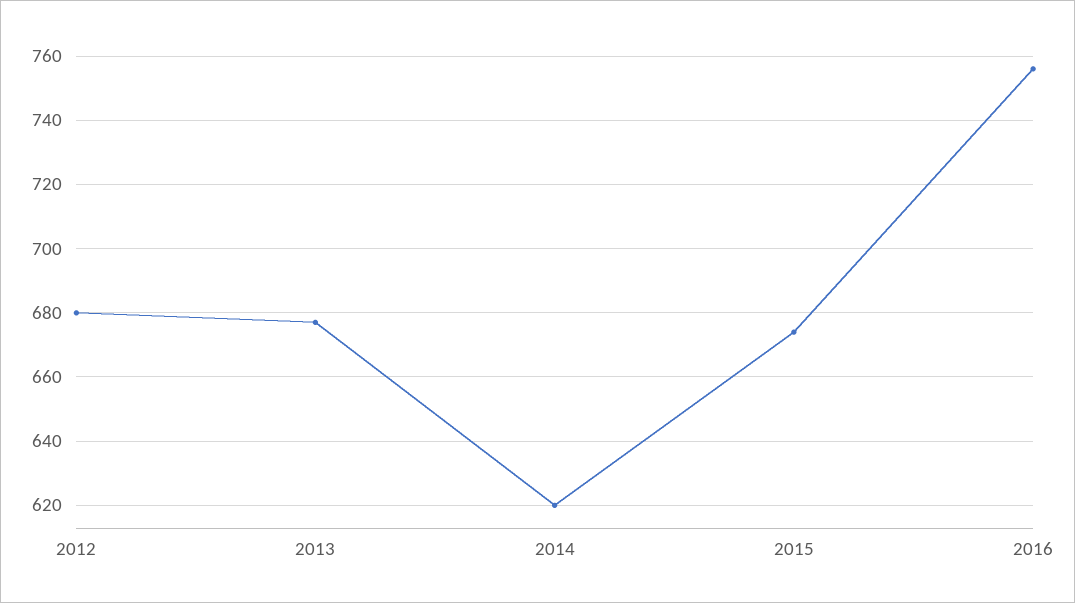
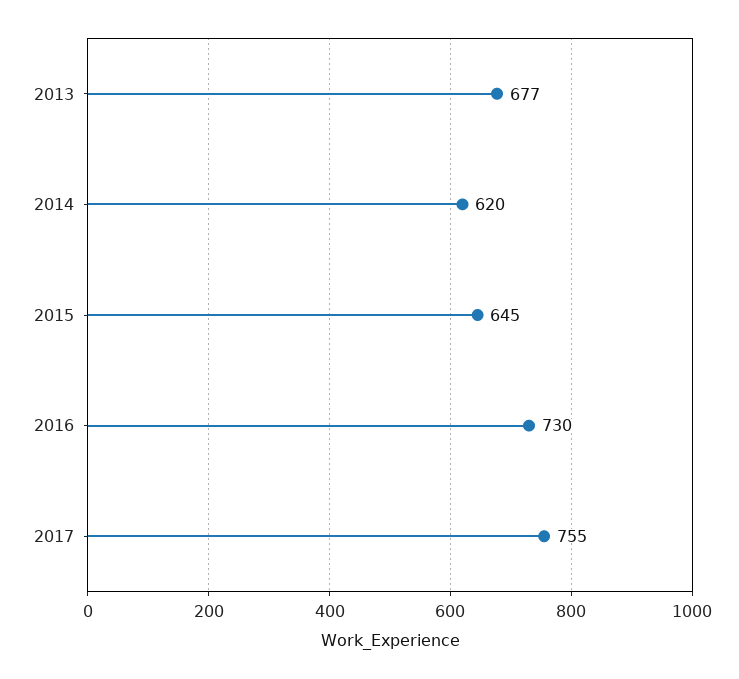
2012: 680 -> none
2015: 675 -> 645
2016: 755 -> 730
2017: none -> 755

